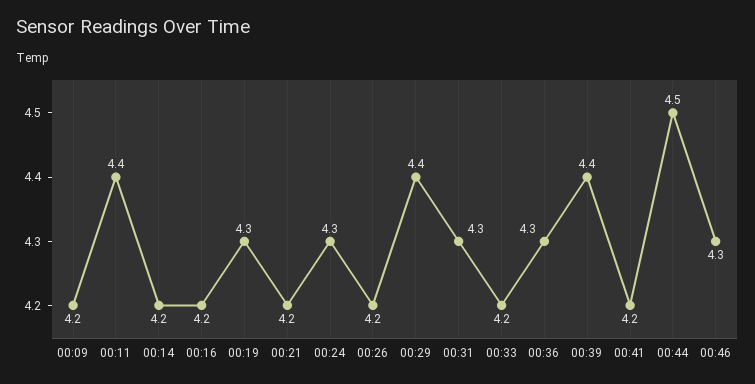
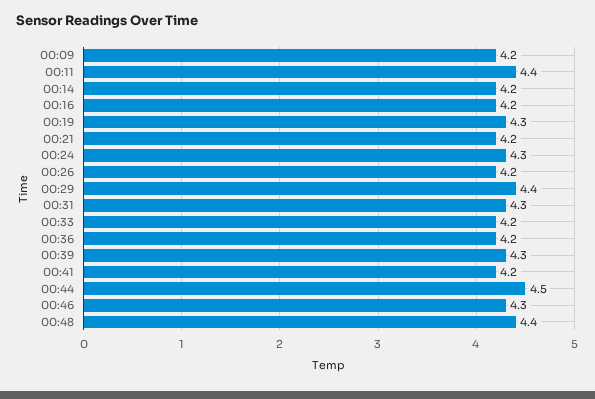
00:36: 4.3 -> 4.2
00:39: 4.4 -> 4.3
00:48: none -> 4.4

